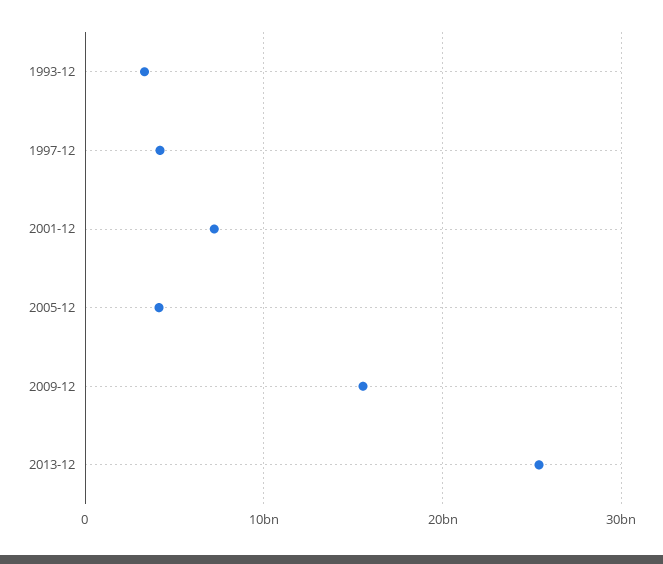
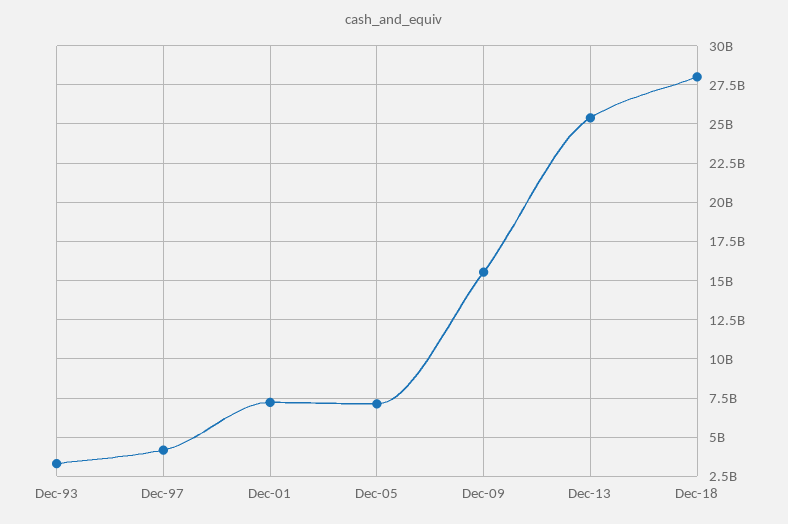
2005-12: 4000000000 -> 7000000000
Dec-18: none -> 28000000000

